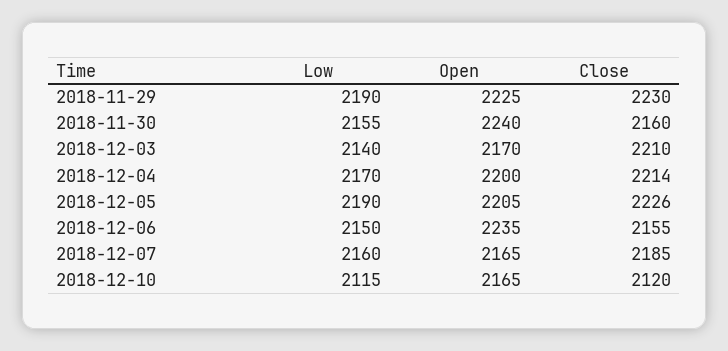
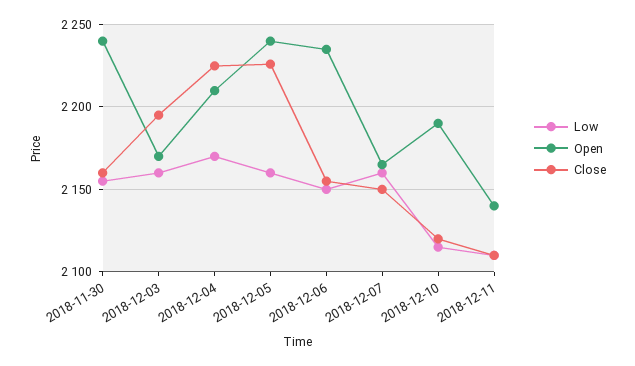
Low, 2018-11-29: 2190 -> none
Open, 2018-11-29: 2225 -> none
Close, 2018-11-29: 2230 -> none
Low, 2018-12-03: 2140 -> 2160
Close, 2018-12-03: 2210 -> 2195
Open, 2018-12-04: 2200 -> 2210
Close, 2018-12-04: 2214 -> 2225
Low, 2018-12-05: 2190 -> 2160
Open, 2018-12-05: 2205 -> 2240
Close, 2018-12-07: 2185 -> 2150
Open, 2018-12-10: 2165 -> 2190
Low, 2018-12-11: none -> 2110
Open, 2018-12-11: none -> 2140
Close, 2018-12-11: none -> 2110

